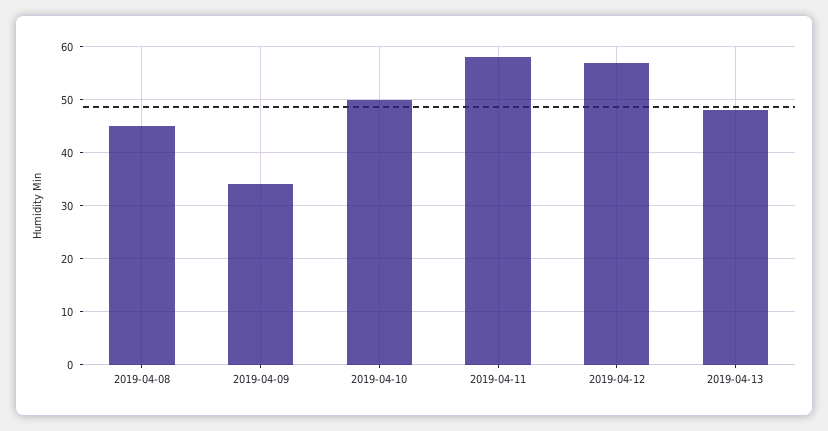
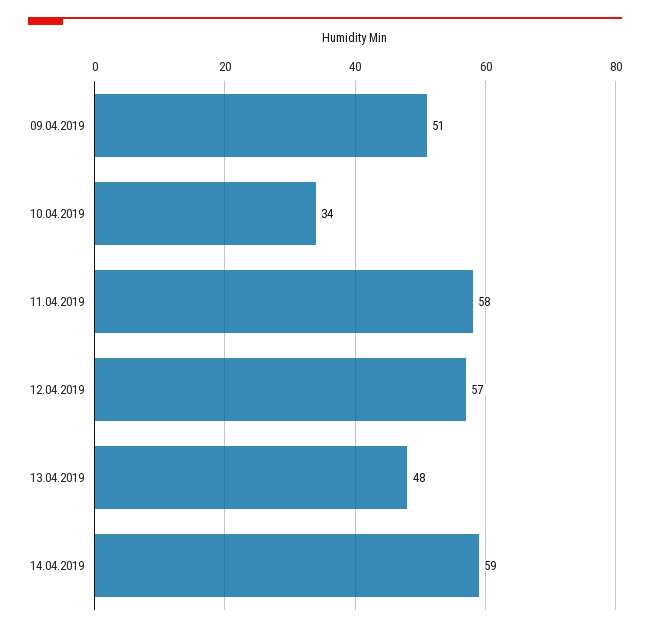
2019-04-08: 45 -> none
2019-04-09: 35 -> 51
2019-04-10: 50 -> 34
14.04.2019: none -> 59

